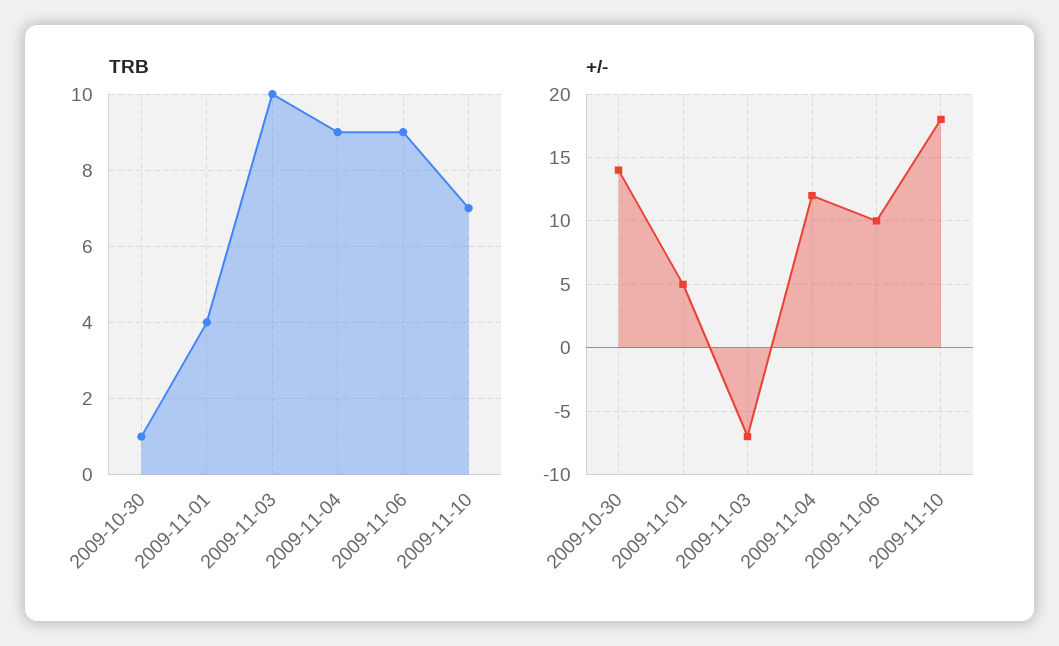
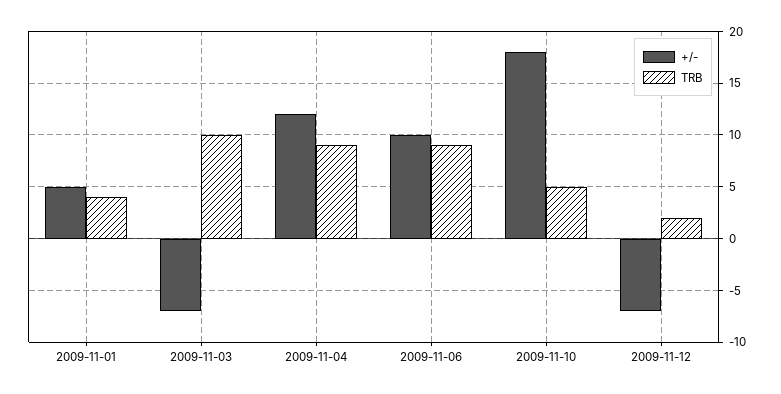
TRB, 2009-10-30: 1 -> none
TRB, 2009-11-10: 7 -> 5
+/-, 2009-10-30: 14 -> none
+/-, 2009-11-12: none -> -7
TRB, 2009-11-12: none -> 2

